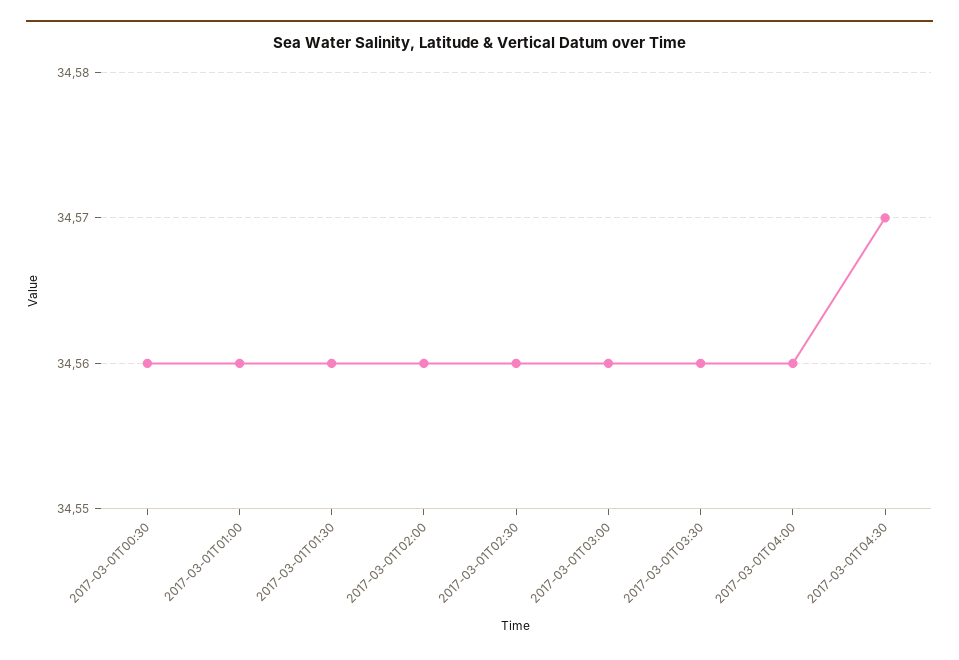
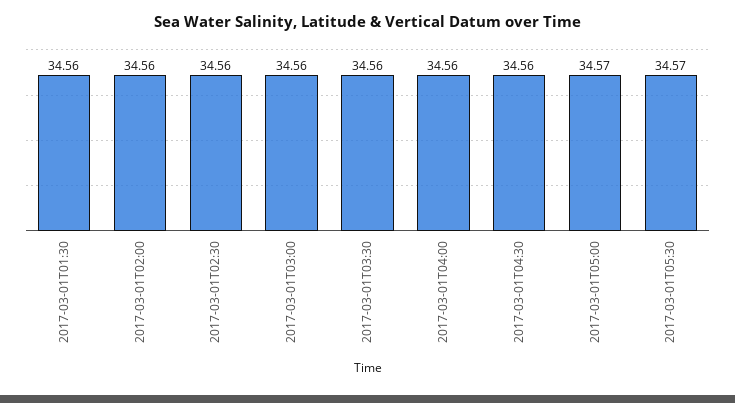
2017-03-01T00:30: 34.56 -> none
2017-03-01T01:00: 34.56 -> none
2017-03-01T04:30: 34.57 -> 34.56
2017-03-01T05:00: none -> 34.57
2017-03-01T05:30: none -> 34.57

